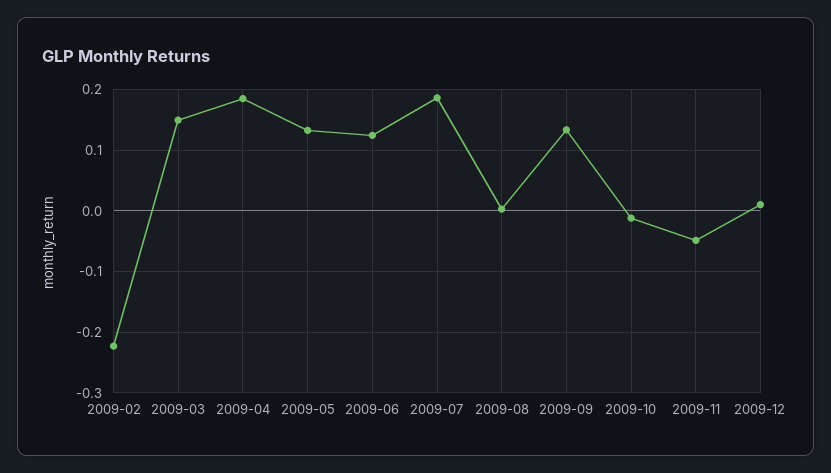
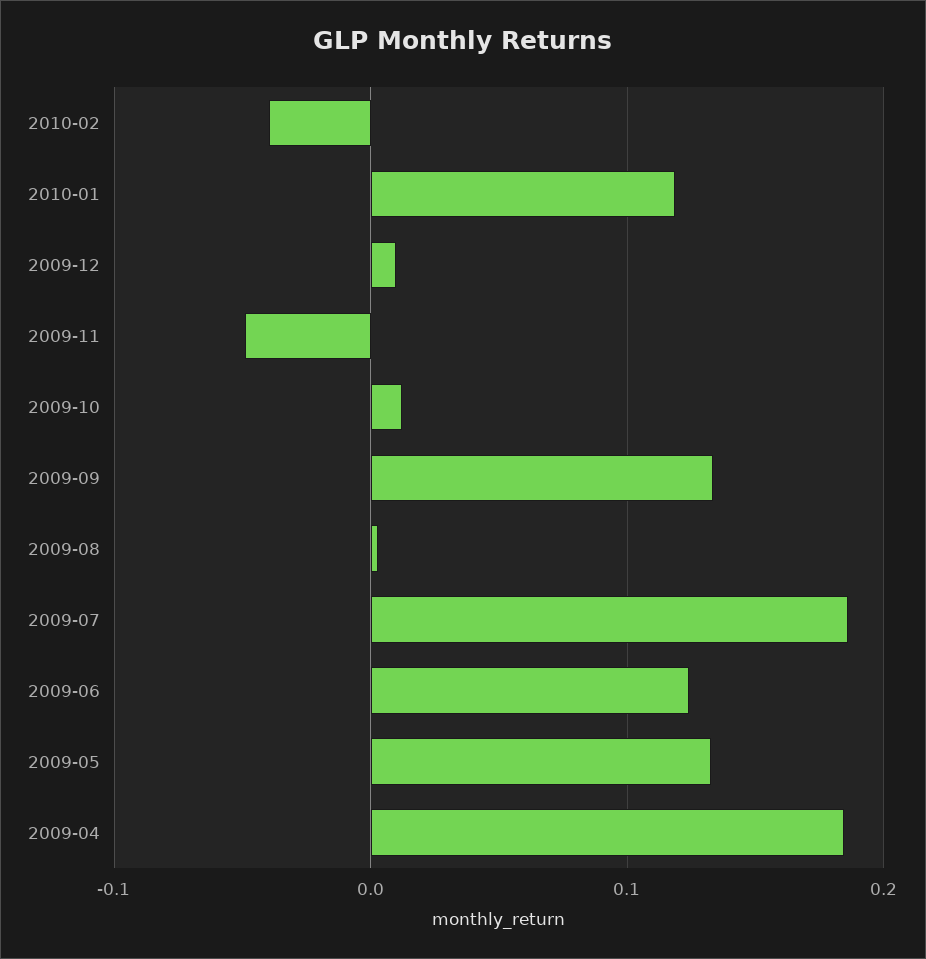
2009-02: -0.22 -> none
2009-03: 0.15 -> none
2009-10: -0.01 -> 0.01
2010-02: none -> -0.04
2010-01: none -> 0.12

